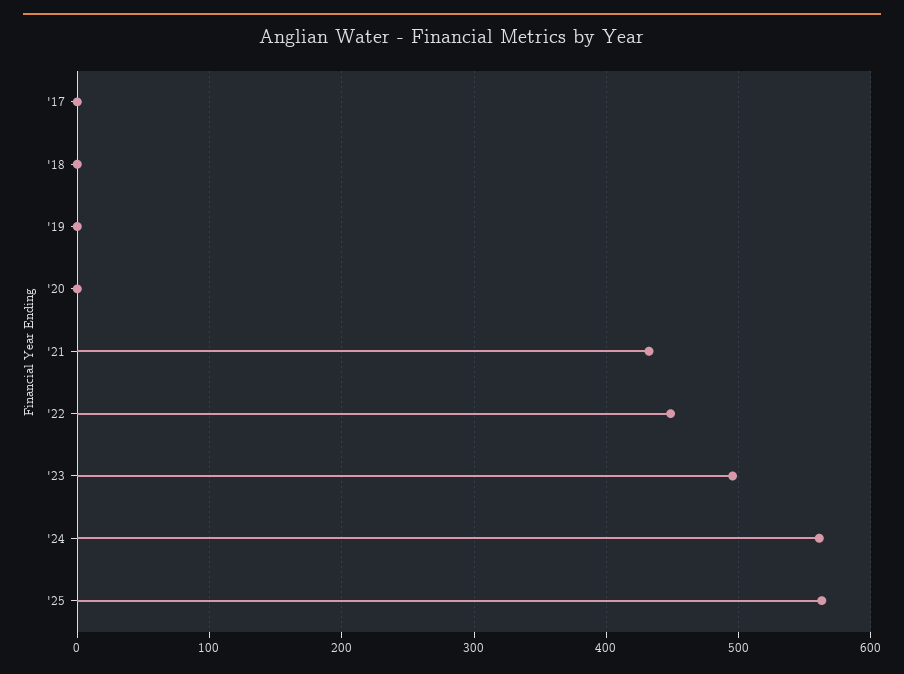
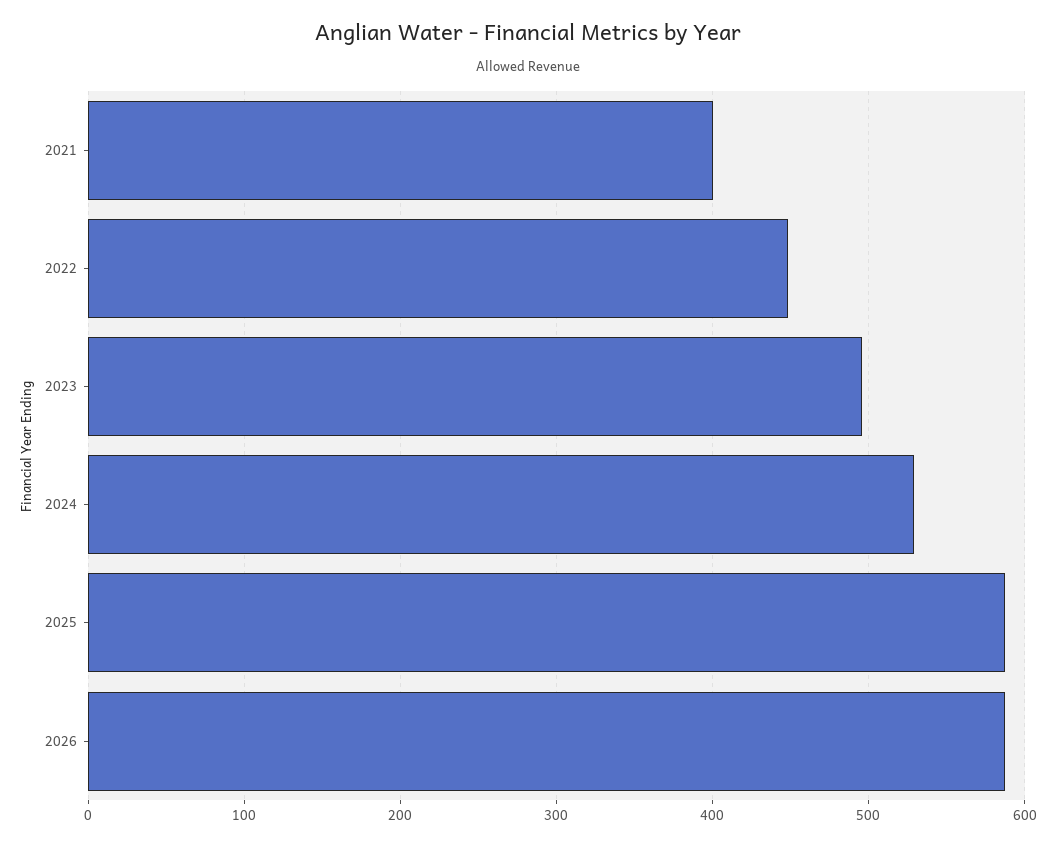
'17: 0 -> none
'18: 0 -> none
'19: 0 -> none
'20: 0 -> none
'21: 430 -> 400
'24: 560 -> 530
'25: 560 -> 590
2026: none -> 590

